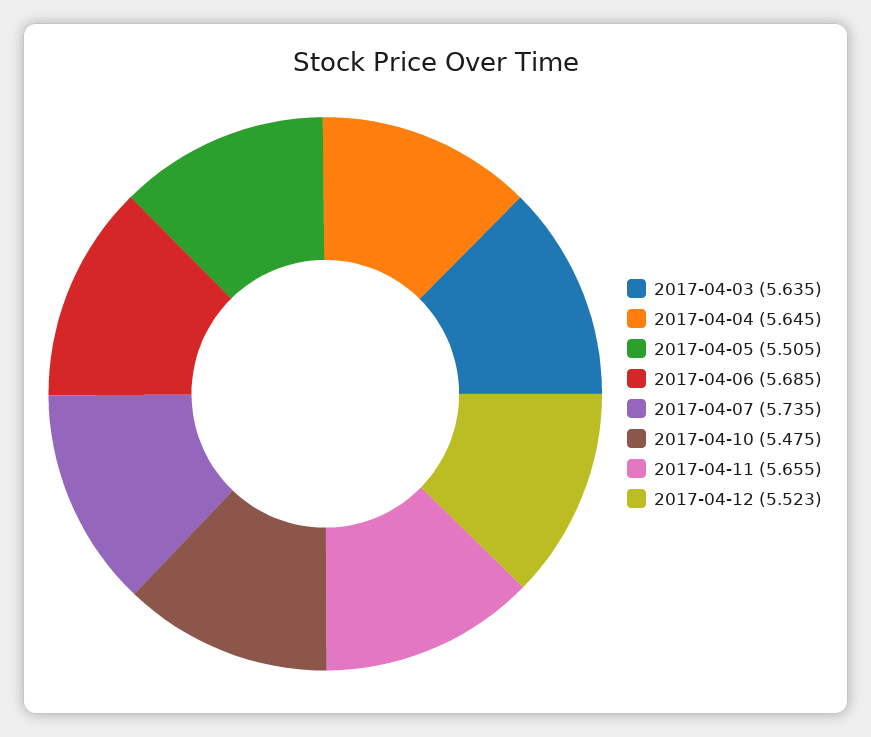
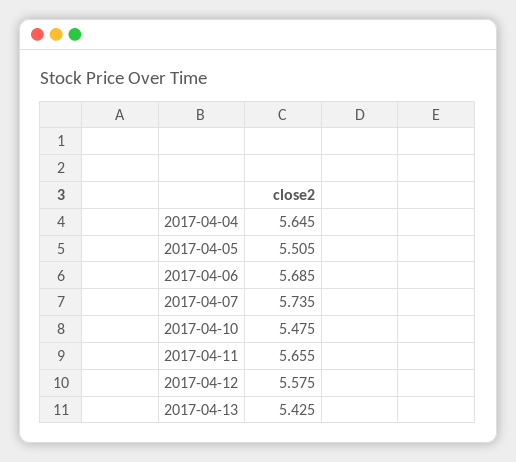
2017-04-03: 5.635 -> none
2017-04-12: 5.523 -> 5.575
2017-04-13: none -> 5.425

